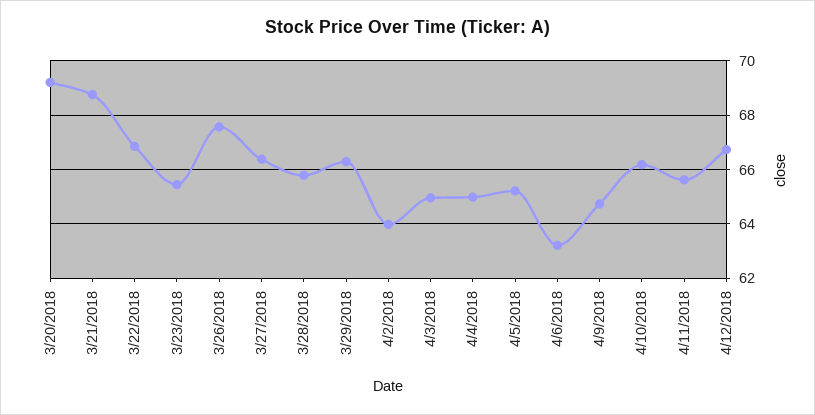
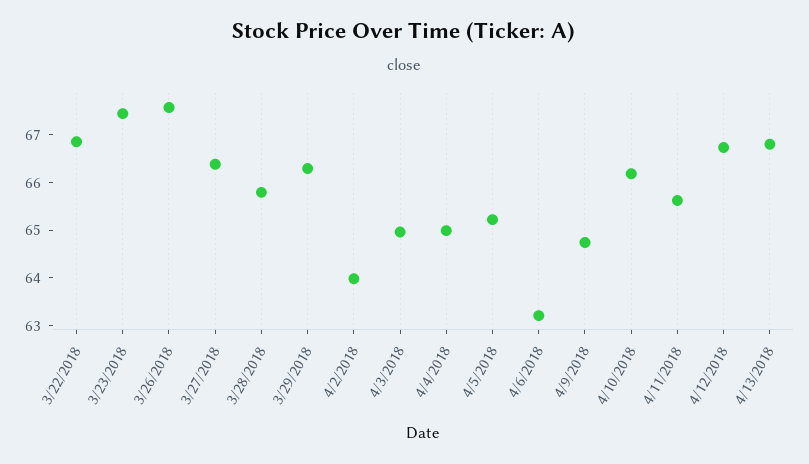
3/20/2018: 69.25 -> none
3/21/2018: 68.75 -> none
3/23/2018: 65.5 -> 67.4
4/13/2018: none -> 66.8

